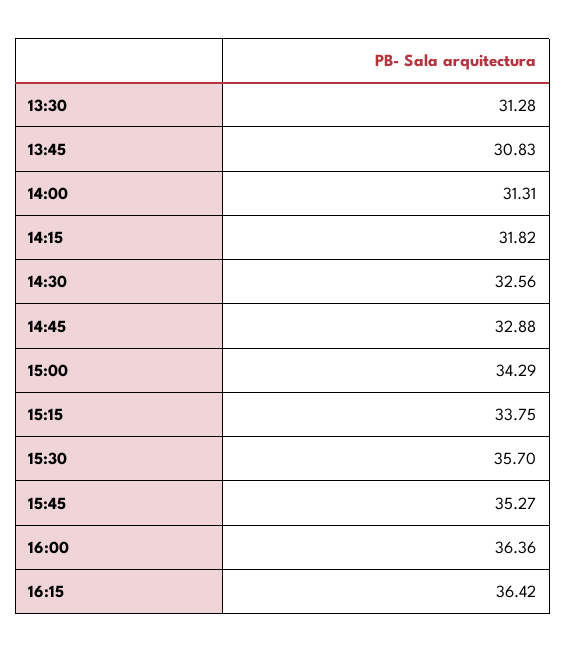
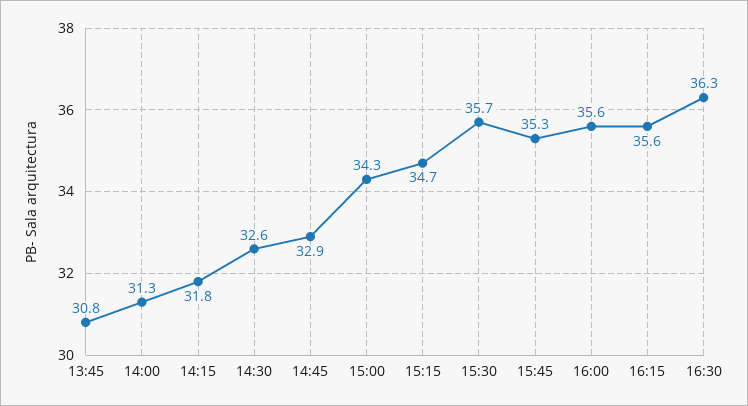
13:30: 31.28 -> none
15:15: 33.75 -> 34.7
16:00: 36.36 -> 35.6
16:15: 36.42 -> 35.6
16:30: none -> 36.3

